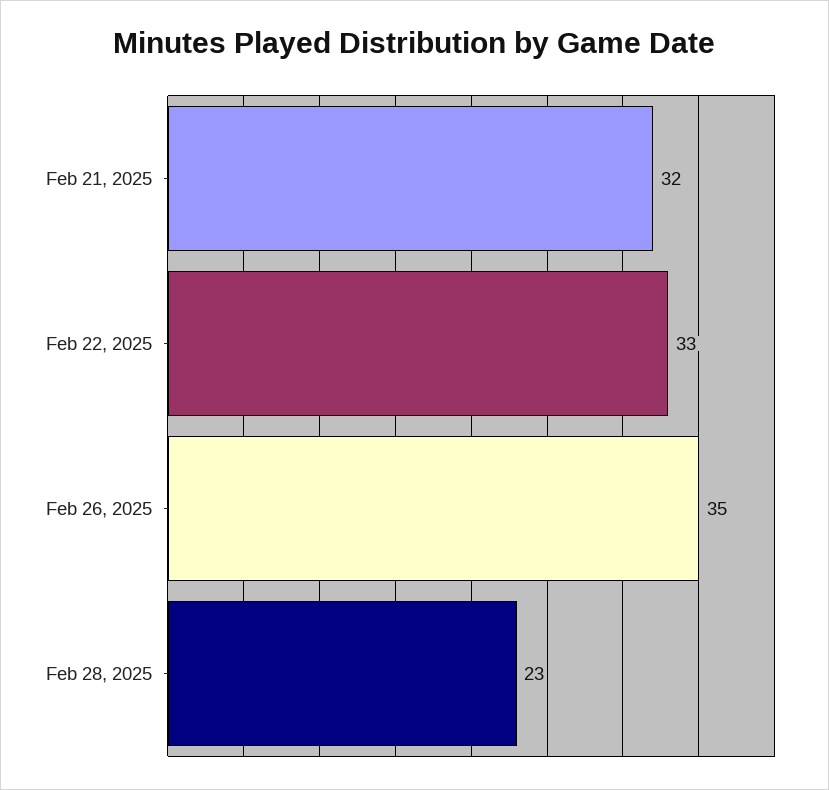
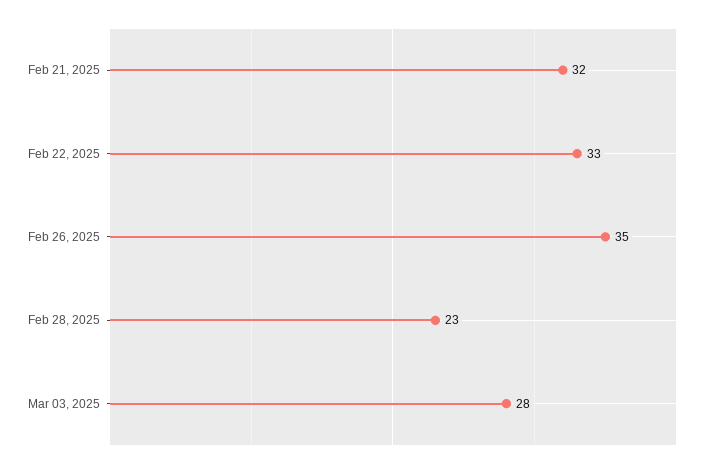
Mar 03, 2025: none -> 28

